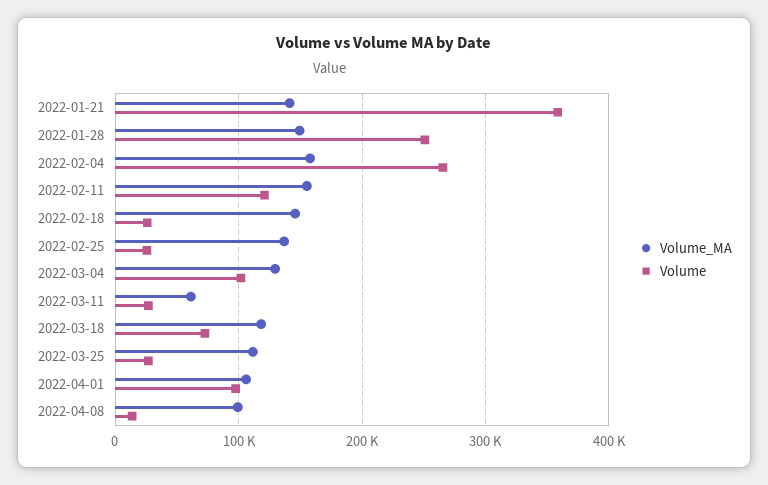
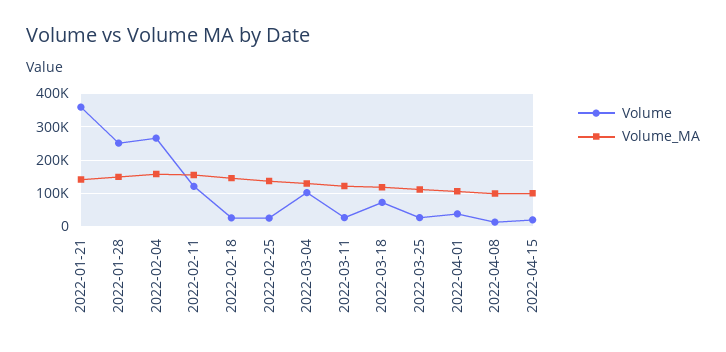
Volume_MA, 2022-03-11: 60000 -> 120000
Volume, 2022-04-01: 100000 -> 40000
Volume, 2022-04-15: none -> 20000
Volume_MA, 2022-04-15: none -> 100000

